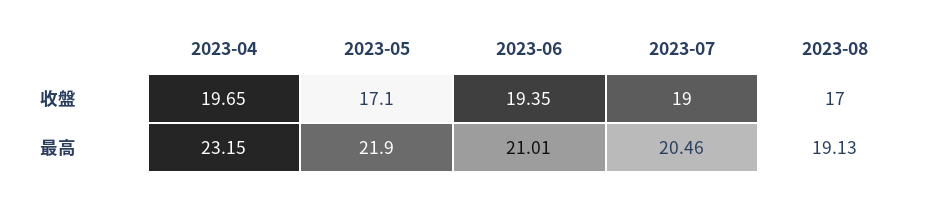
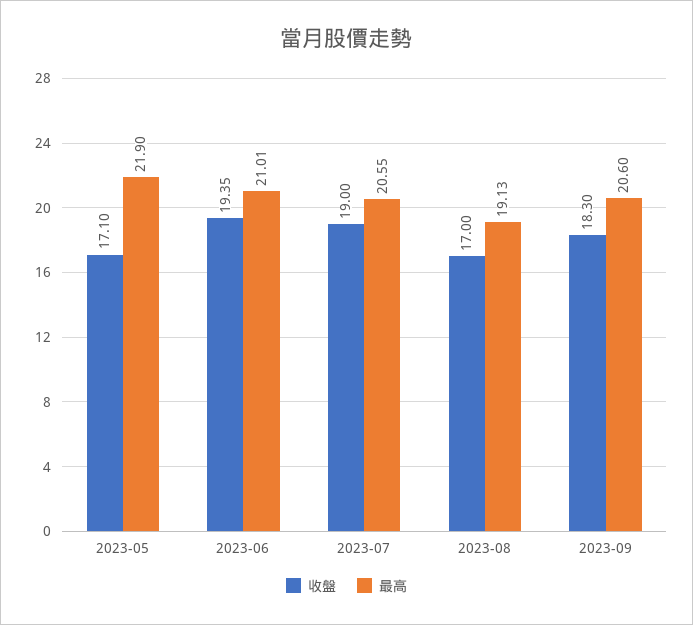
收盤, 2023-04: 19.65 -> none
最高, 2023-04: 23.15 -> none
最高, 2023-07: 20.46 -> 20.55
收盤, 2023-09: none -> 18.3
最高, 2023-09: none -> 20.6

